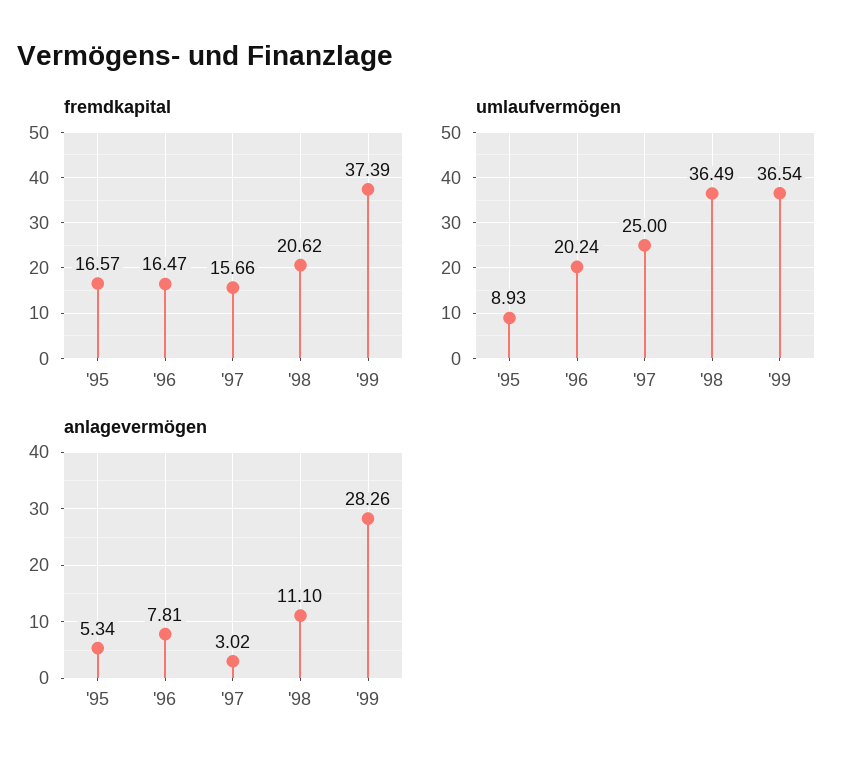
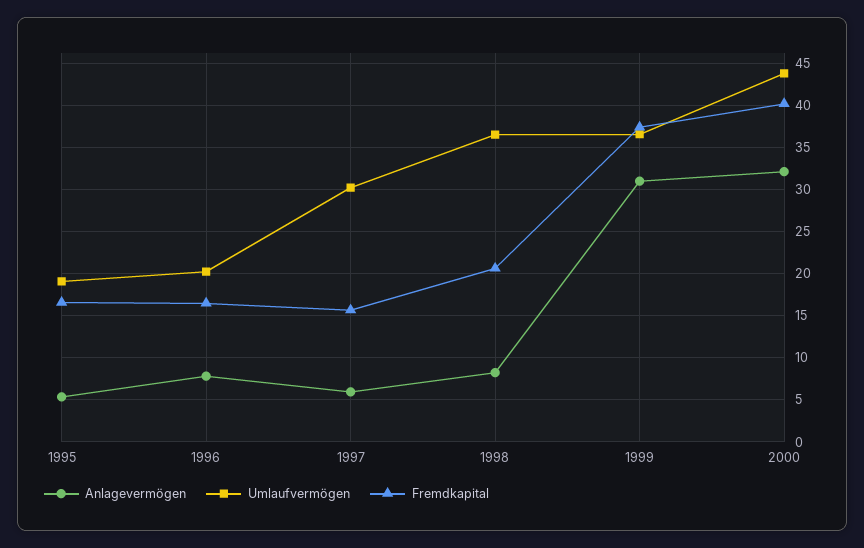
umlaufvermögen, '95: 8.93 -> 19
umlaufvermögen, '97: 25 -> 30
anlagevermögen, '97: 3.02 -> 6
anlagevermögen, '98: 11.1 -> 8
anlagevermögen, '99: 28.26 -> 31
anlagevermögen, 2000: none -> 32
umlaufvermögen, 2000: none -> 44
fremdkapital, 2000: none -> 40

